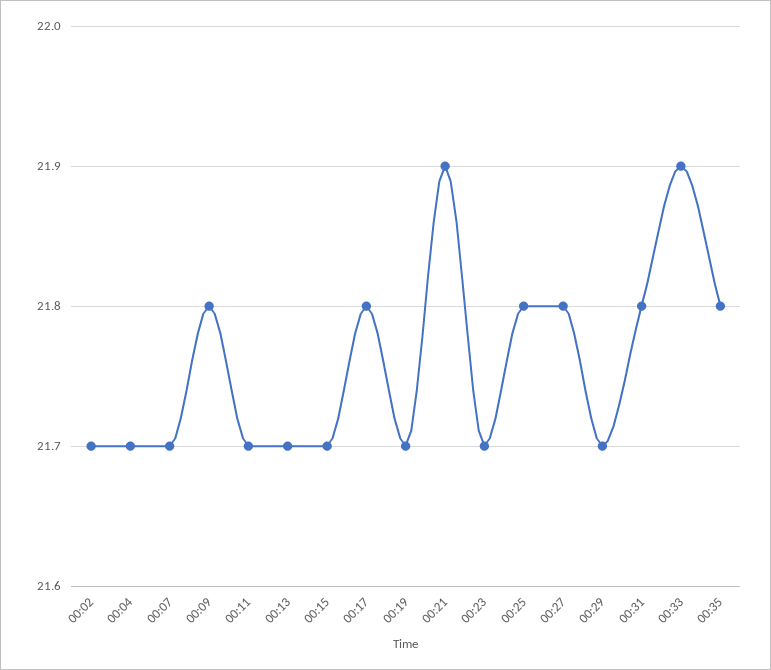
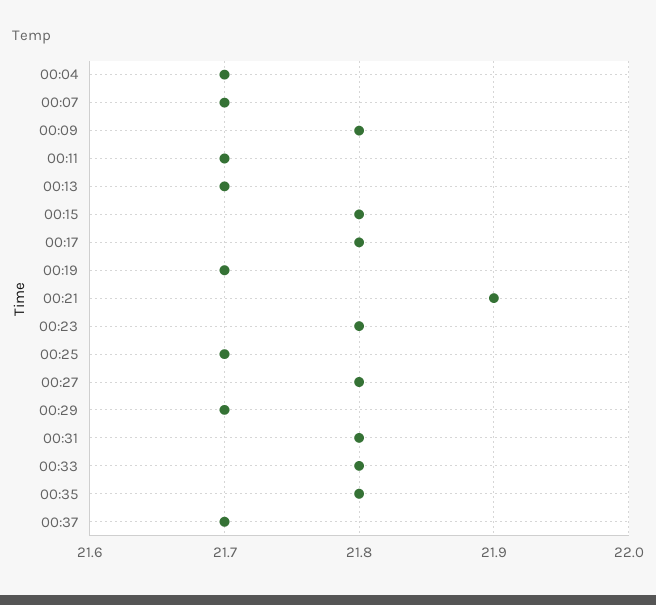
00:02: 21.7 -> none
00:15: 21.7 -> 21.8
00:23: 21.7 -> 21.8
00:25: 21.8 -> 21.7
00:33: 21.9 -> 21.8
00:37: none -> 21.7

